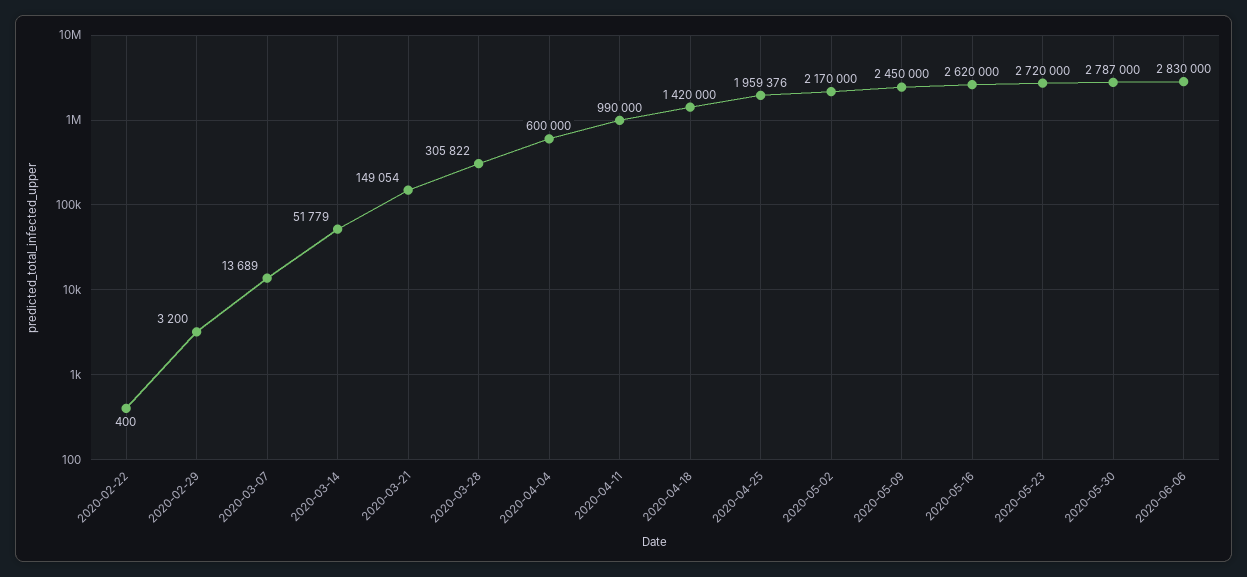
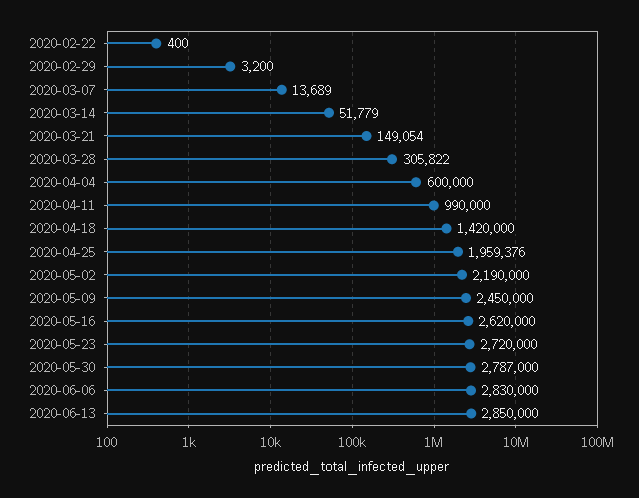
2020-05-02: 2170000 -> 2190000
2020-06-13: none -> 2850000

